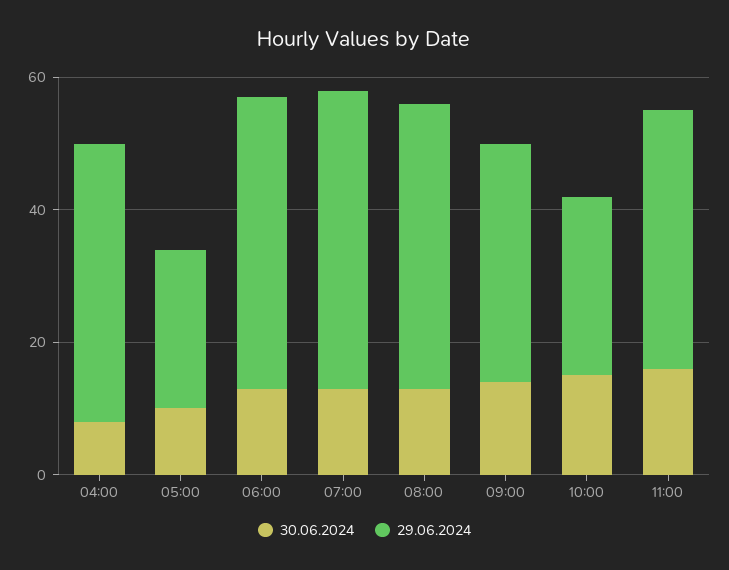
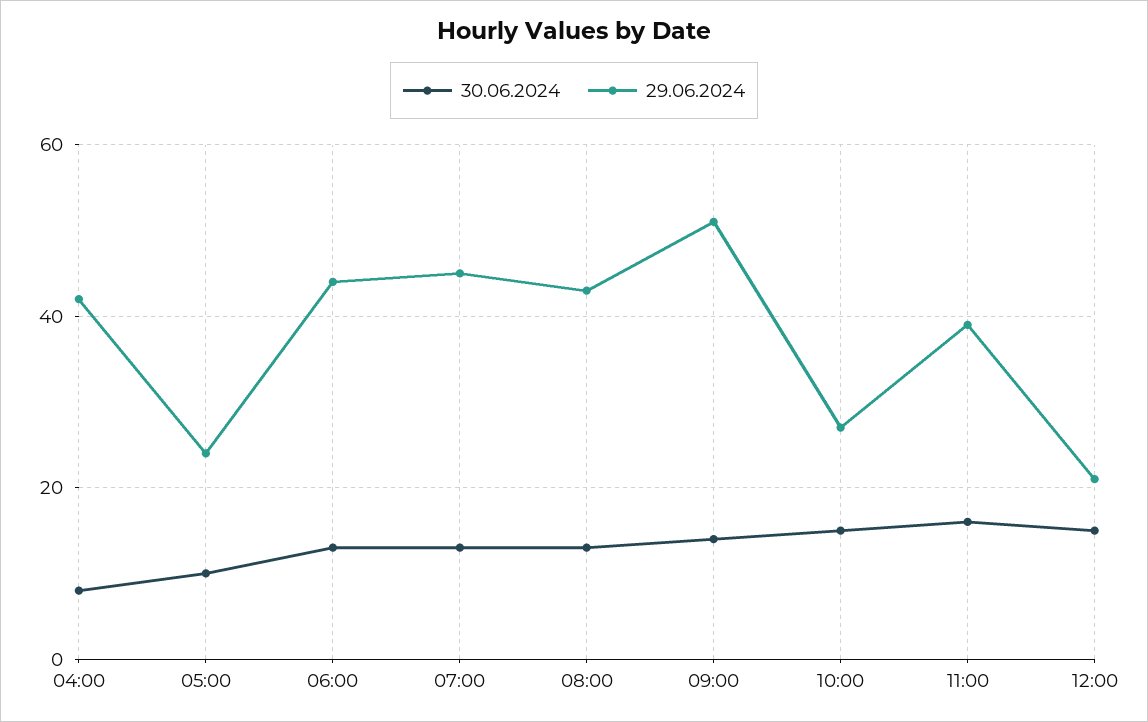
29.06.2024, 09:00: 35 -> 50
30.06.2024, 12:00: none -> 15
29.06.2024, 12:00: none -> 20

